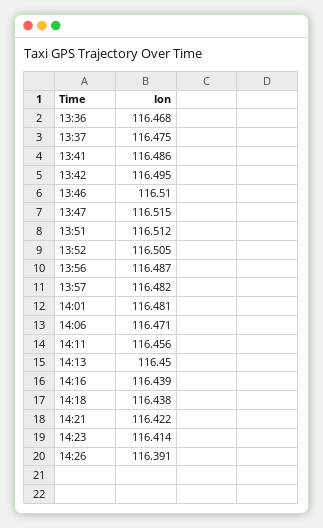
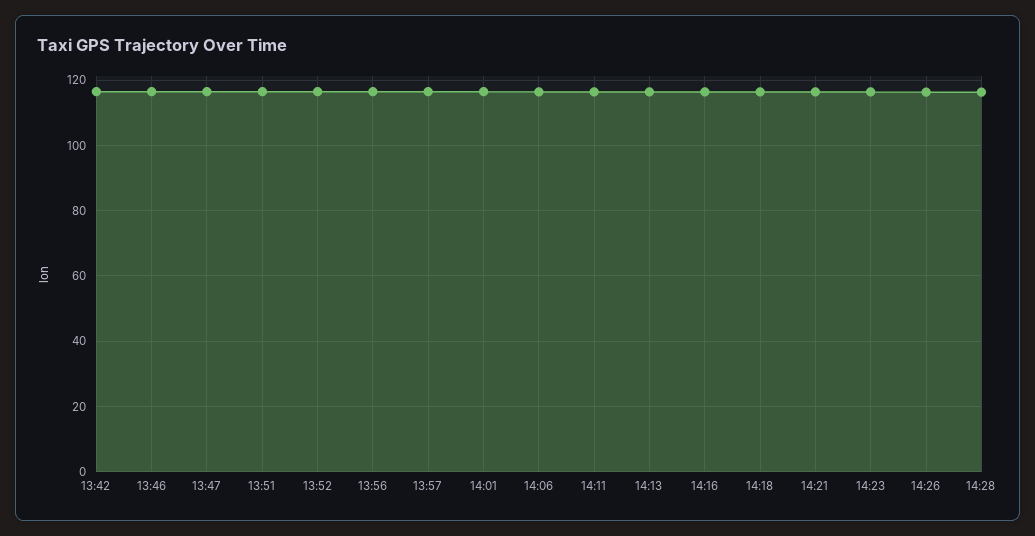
13:36: 116.468 -> none
13:37: 116.475 -> none
13:41: 116.486 -> none
14:28: none -> 116

